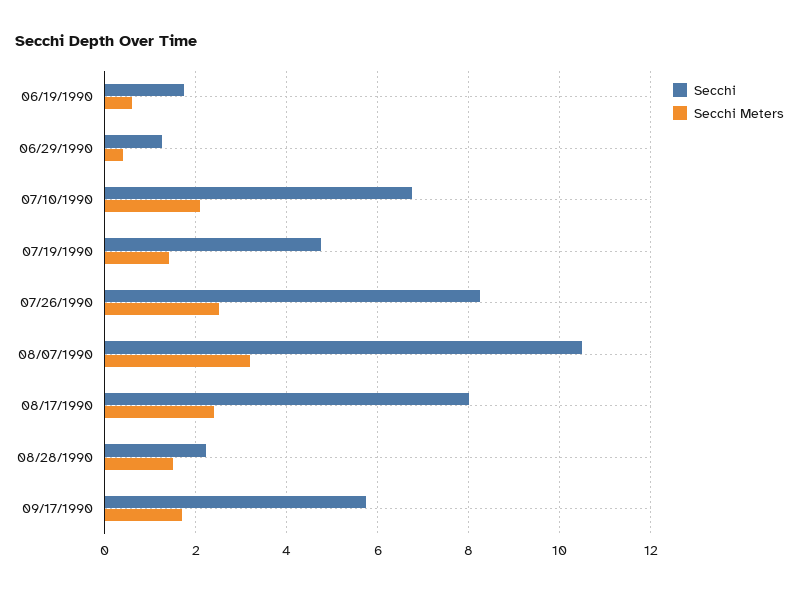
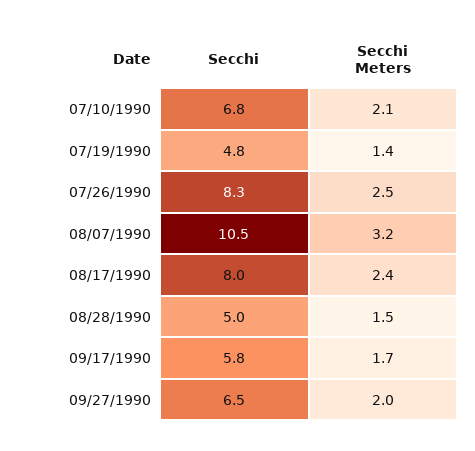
Secchi, 06/19/1990: 1.8 -> none
Secchi Meters, 06/19/1990: 0.6 -> none
Secchi, 06/29/1990: 1.2 -> none
Secchi Meters, 06/29/1990: 0.4 -> none
Secchi, 08/28/1990: 2.2 -> 5
Secchi, 09/27/1990: none -> 6.5
Secchi Meters, 09/27/1990: none -> 2

